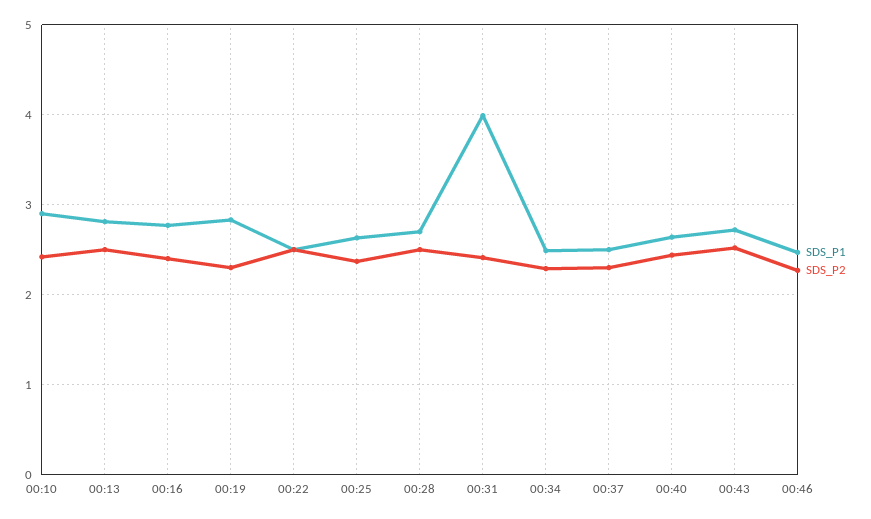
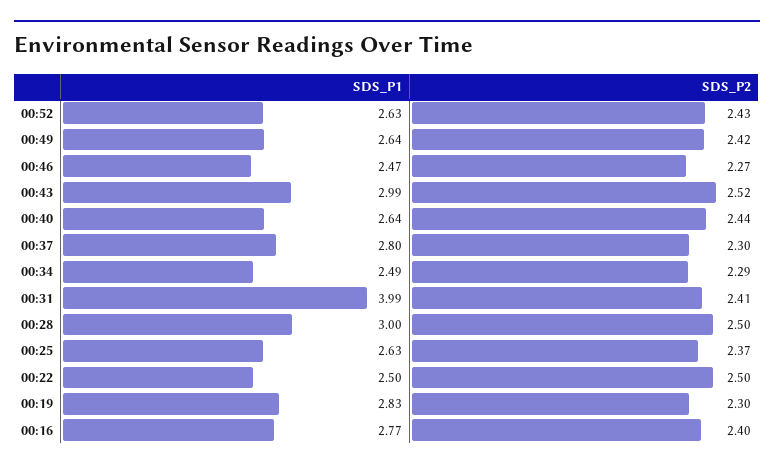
SDS_P1, 00:10: 2.9 -> none
SDS_P2, 00:10: 2.4 -> none
SDS_P1, 00:13: 2.8 -> none
SDS_P2, 00:13: 2.5 -> none
SDS_P1, 00:28: 2.7 -> 3
SDS_P1, 00:37: 2.5 -> 2.8
SDS_P1, 00:43: 2.7 -> 2.99
SDS_P1, 00:52: none -> 2.63
SDS_P2, 00:52: none -> 2.43
SDS_P1, 00:49: none -> 2.64
SDS_P2, 00:49: none -> 2.42

